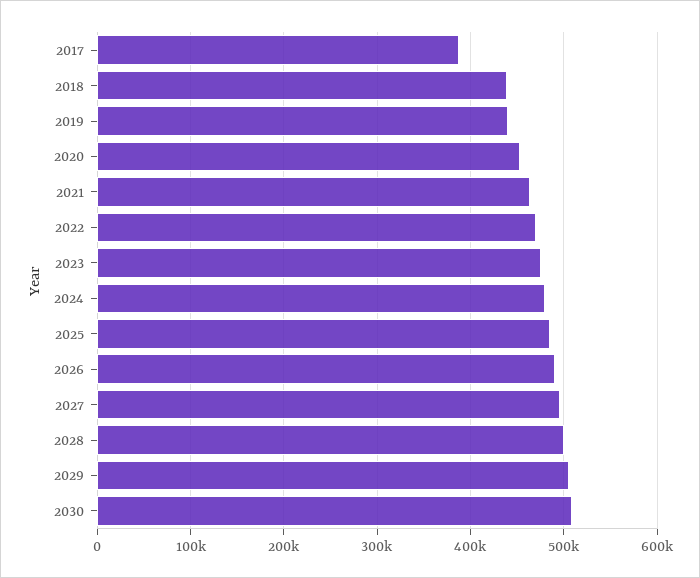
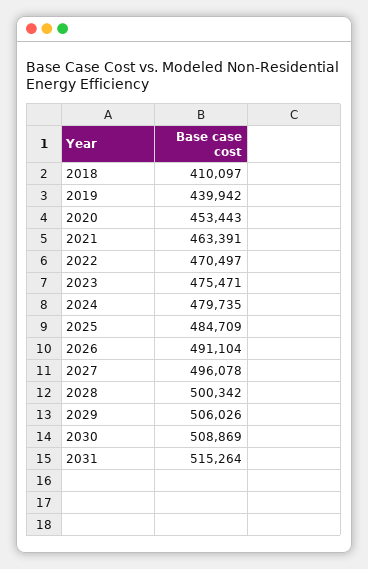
2017: 390000 -> none
2018: 440000 -> 410097
2031: none -> 515264

